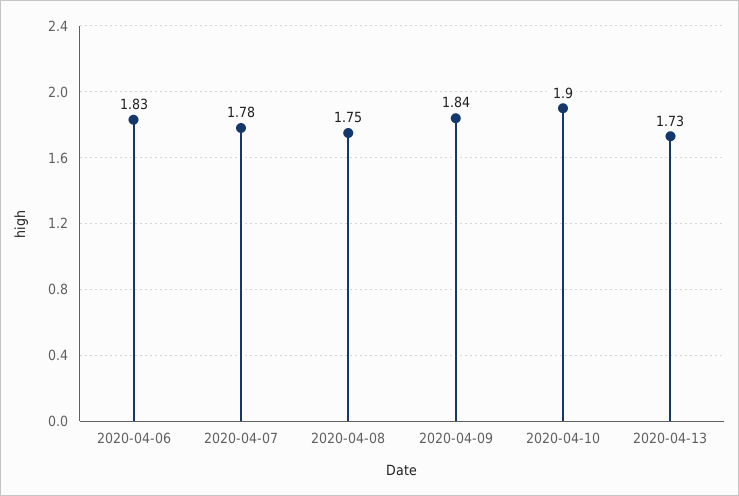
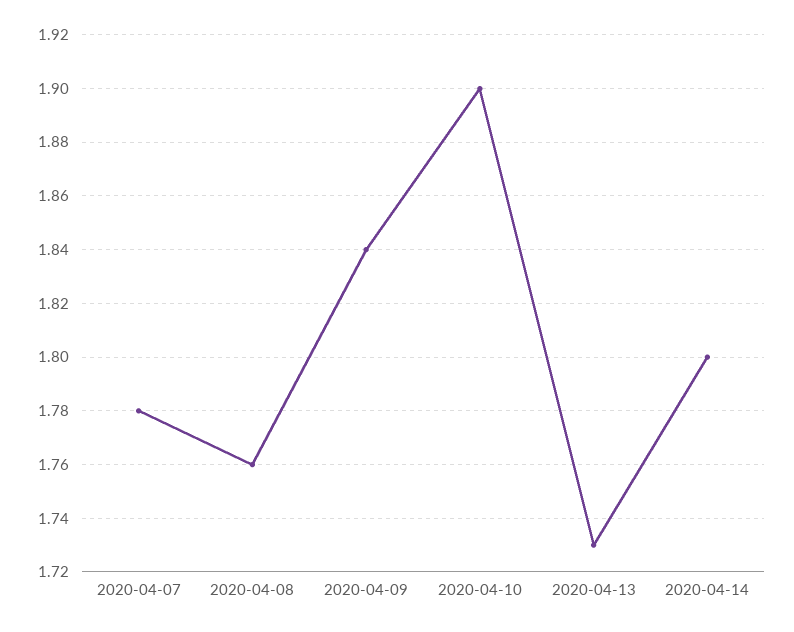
2020-04-06: 1.83 -> none
2020-04-08: 1.75 -> 1.76
2020-04-14: none -> 1.8

